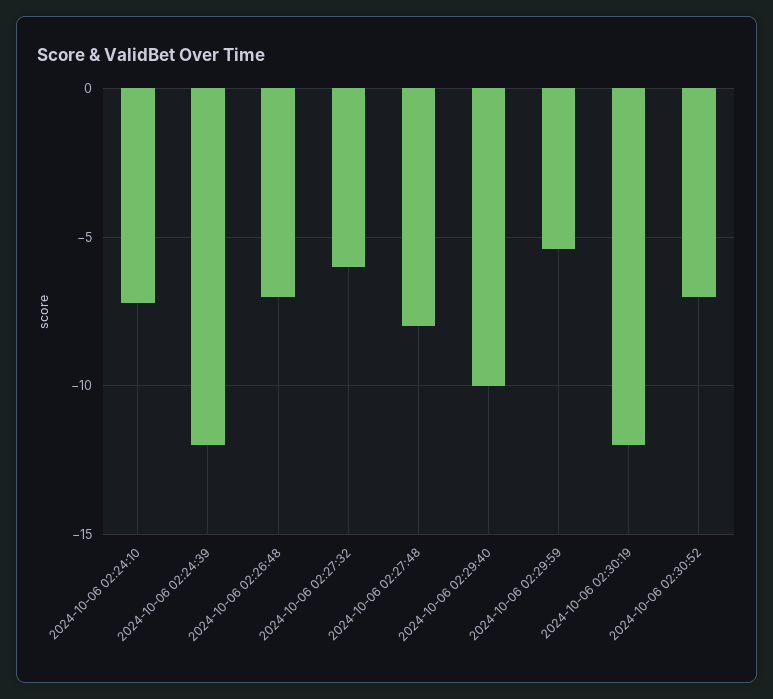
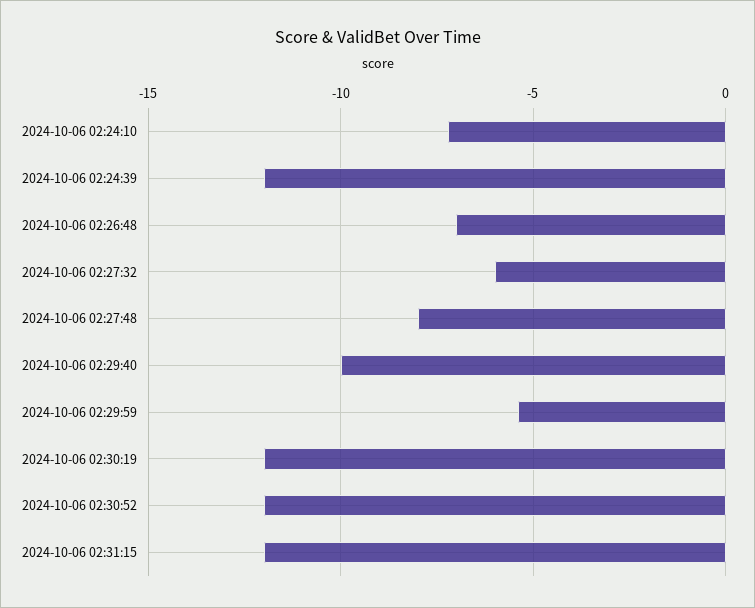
2024-10-06 02:30:52: -7 -> -12
2024-10-06 02:31:15: none -> -12

